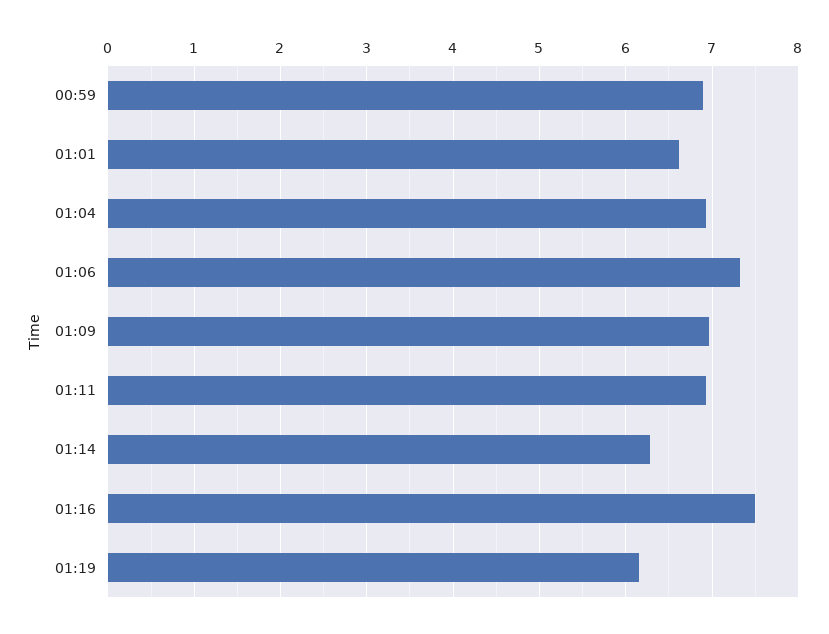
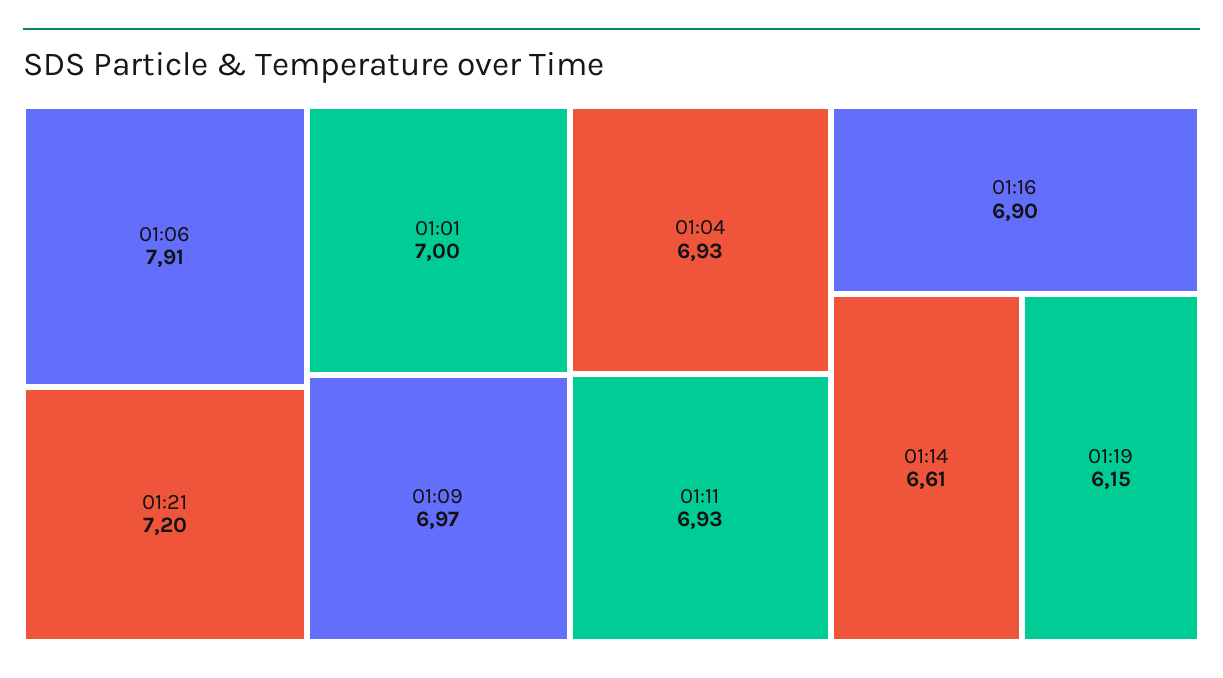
00:59: 6.9 -> none
01:01: 6.6 -> 7
01:06: 7.3 -> 7.91
01:14: 6.3 -> 6.61
01:16: 7.5 -> 6.9
01:21: none -> 7.2

